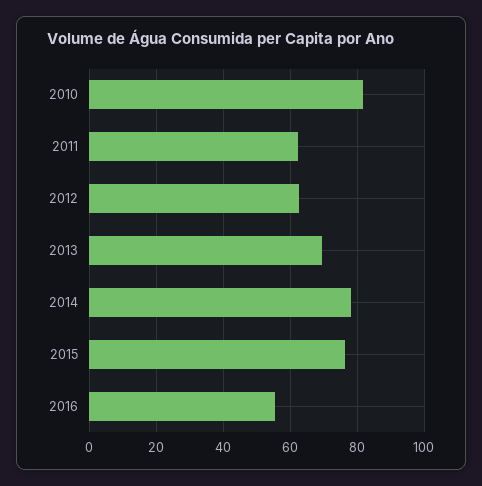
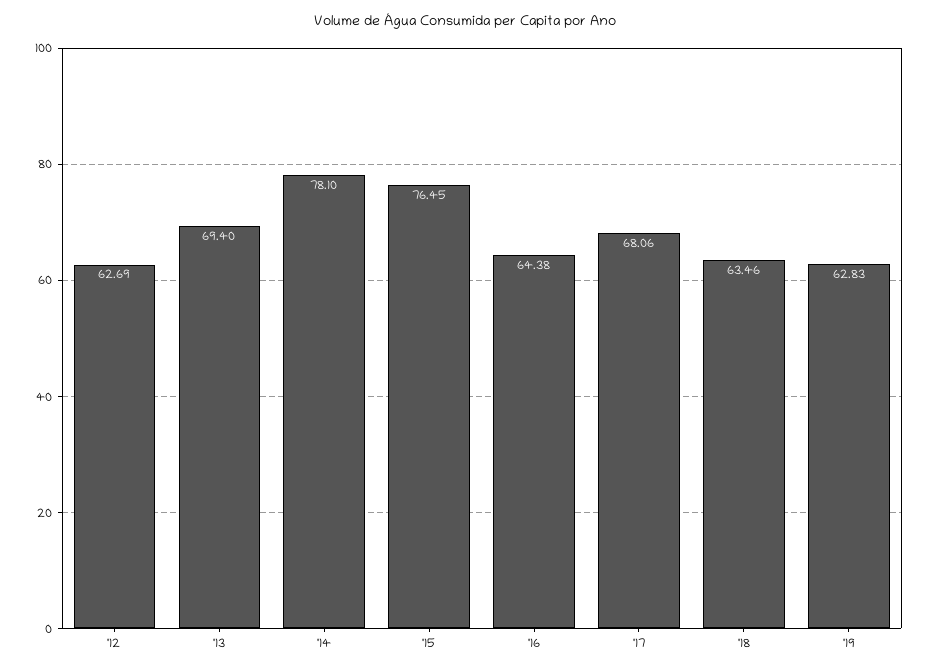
2010: 82 -> none
2011: 62 -> none
2016: 56 -> 64.38
'17: none -> 68.06
'18: none -> 63.46
'19: none -> 62.83

